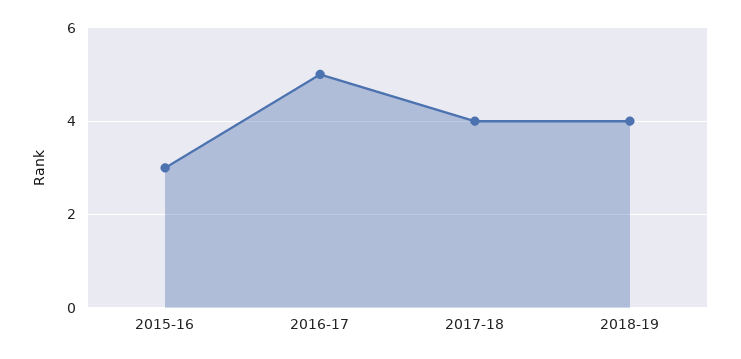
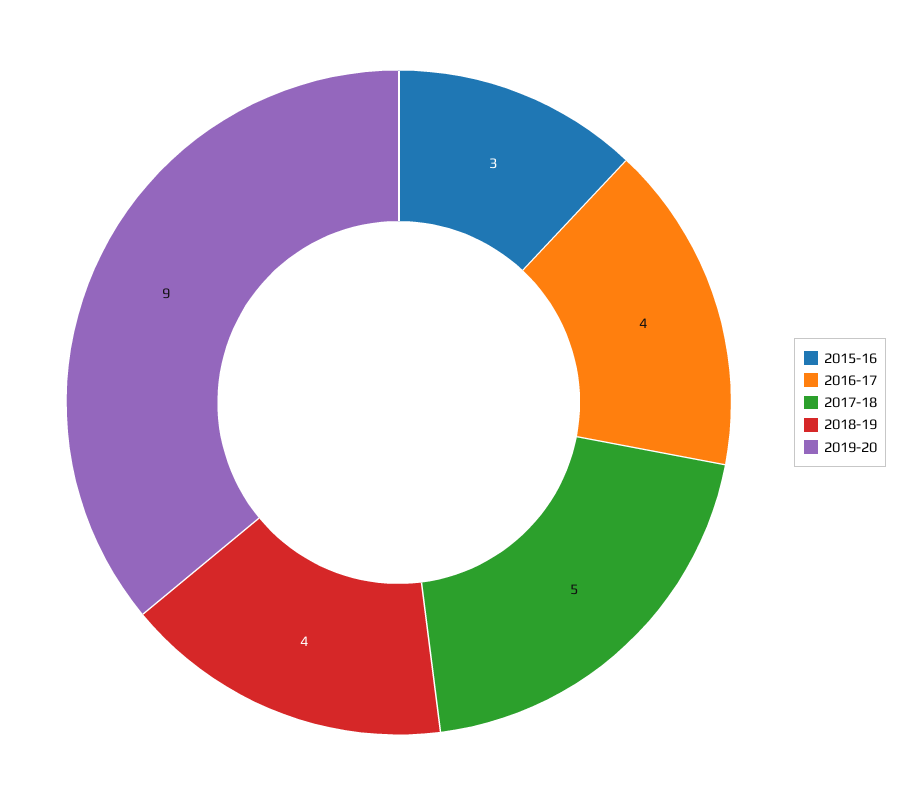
2016-17: 5 -> 4
2017-18: 4 -> 5
2019-20: none -> 9

